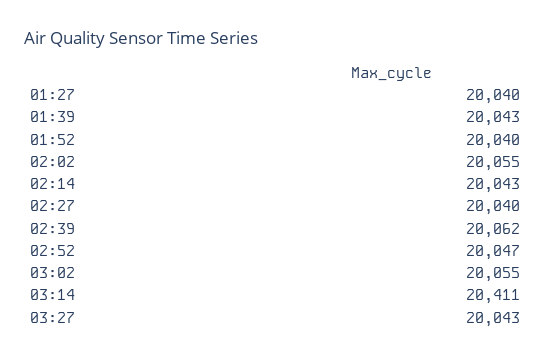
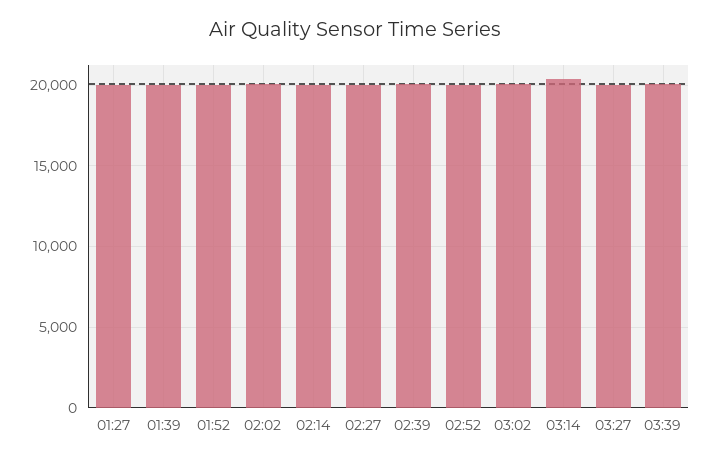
03:39: none -> 20000

